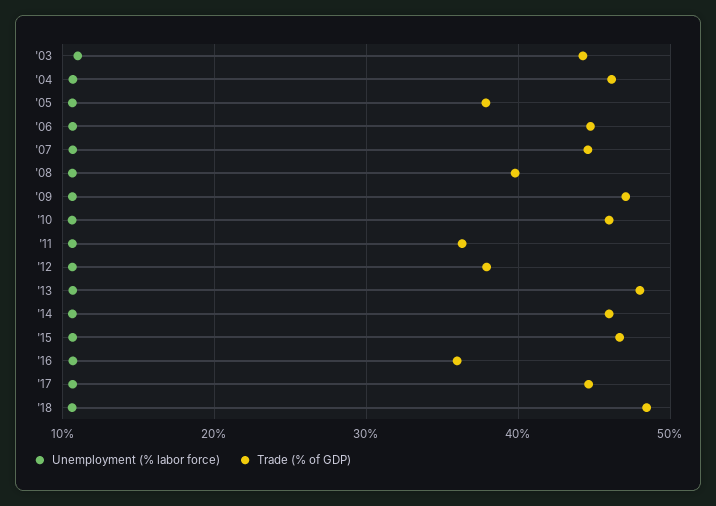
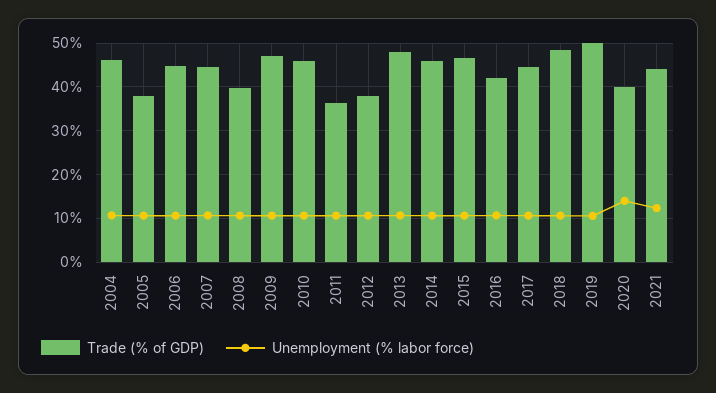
Unemployment (% labor force), '03: 11 -> none
Trade (% of GDP), '03: 44 -> none
Trade (% of GDP), '16: 36 -> 42
Trade (% of GDP), 2019: none -> 50
Unemployment (% labor force), 2019: none -> 10
Trade (% of GDP), 2020: none -> 40
Unemployment (% labor force), 2020: none -> 14
Trade (% of GDP), 2021: none -> 44
Unemployment (% labor force), 2021: none -> 12

